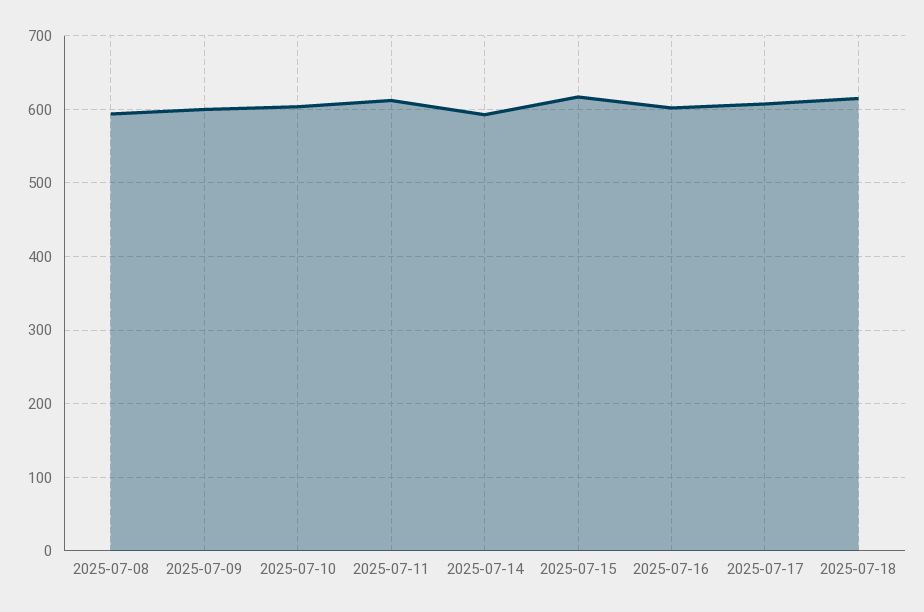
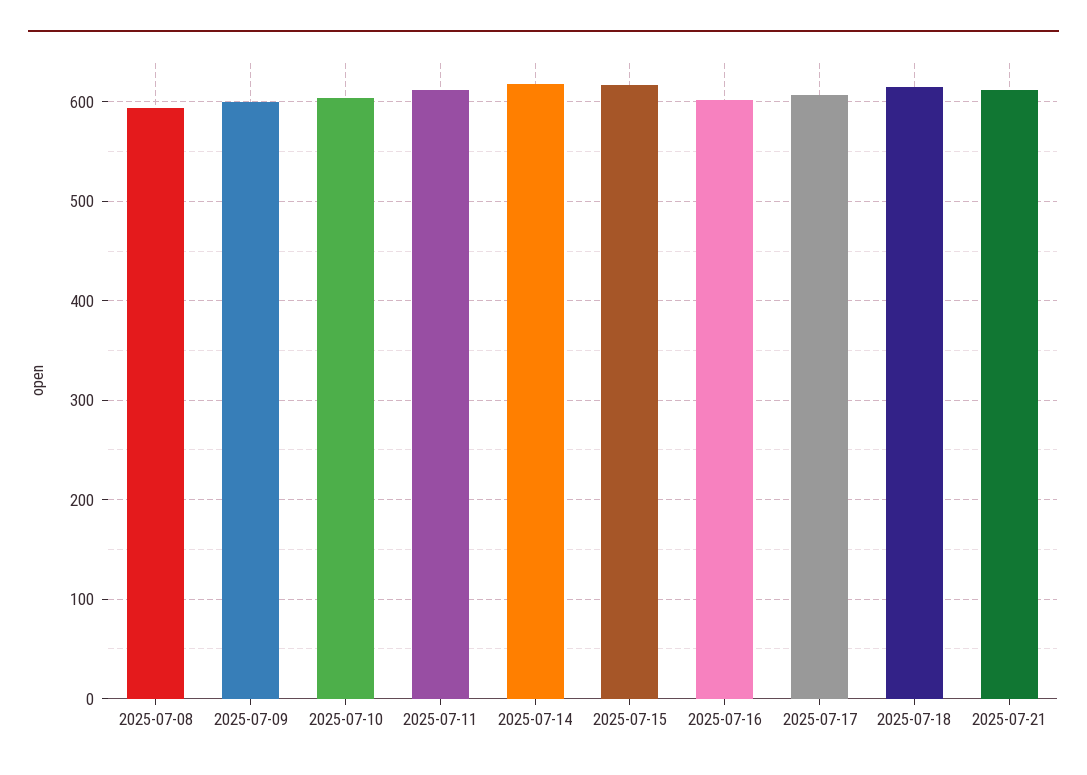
2025-07-14: 590 -> 620
2025-07-21: none -> 610

